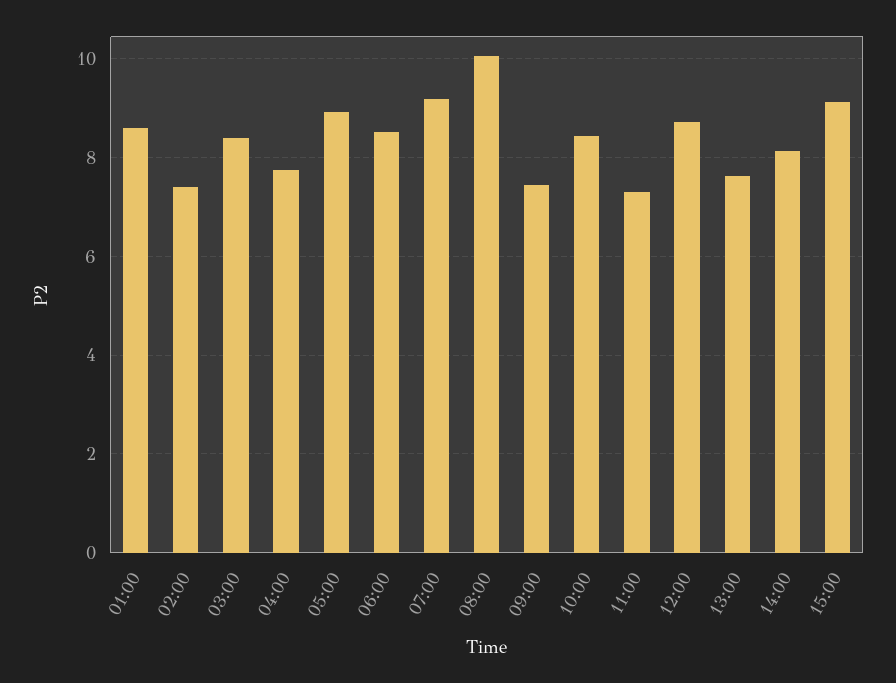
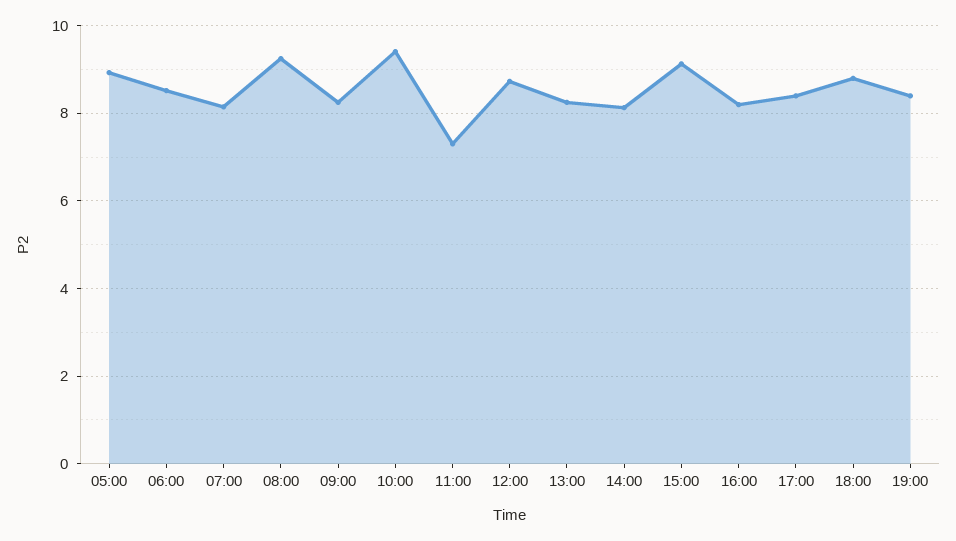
01:00: 8.6 -> none
02:00: 7.4 -> none
03:00: 8.4 -> none
04:00: 7.8 -> none
07:00: 9.2 -> 8.2
08:00: 10 -> 9.2
09:00: 7.4 -> 8.2
10:00: 8.4 -> 9.4
13:00: 7.6 -> 8.2
16:00: none -> 8.2
17:00: none -> 8.4
18:00: none -> 8.8
19:00: none -> 8.4

